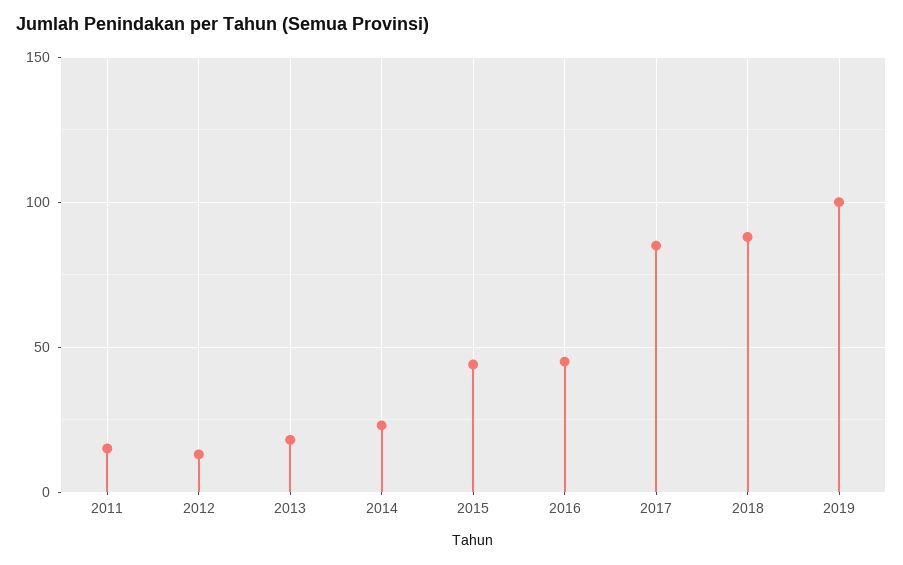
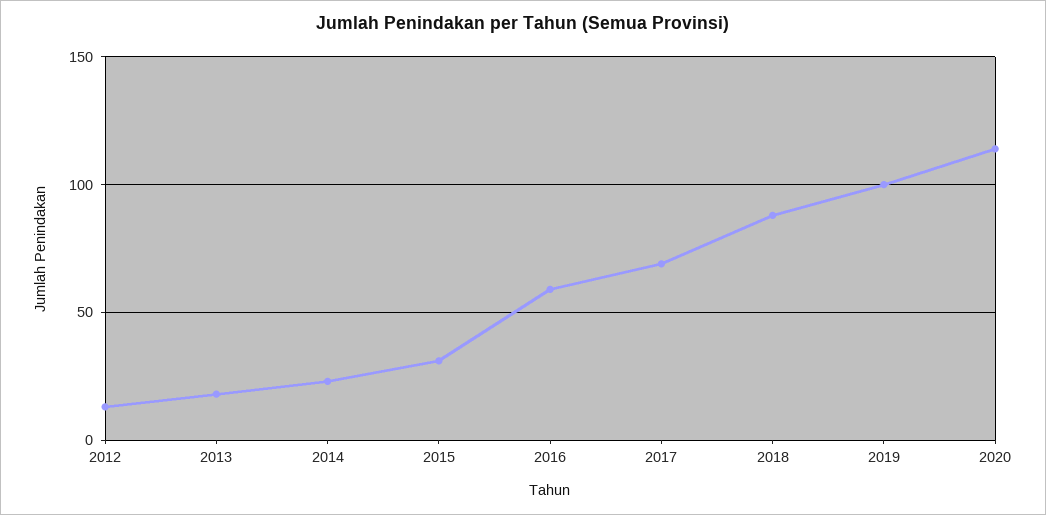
2011: 15 -> none
2015: 45 -> 30
2016: 45 -> 60
2017: 85 -> 70
2020: none -> 115

